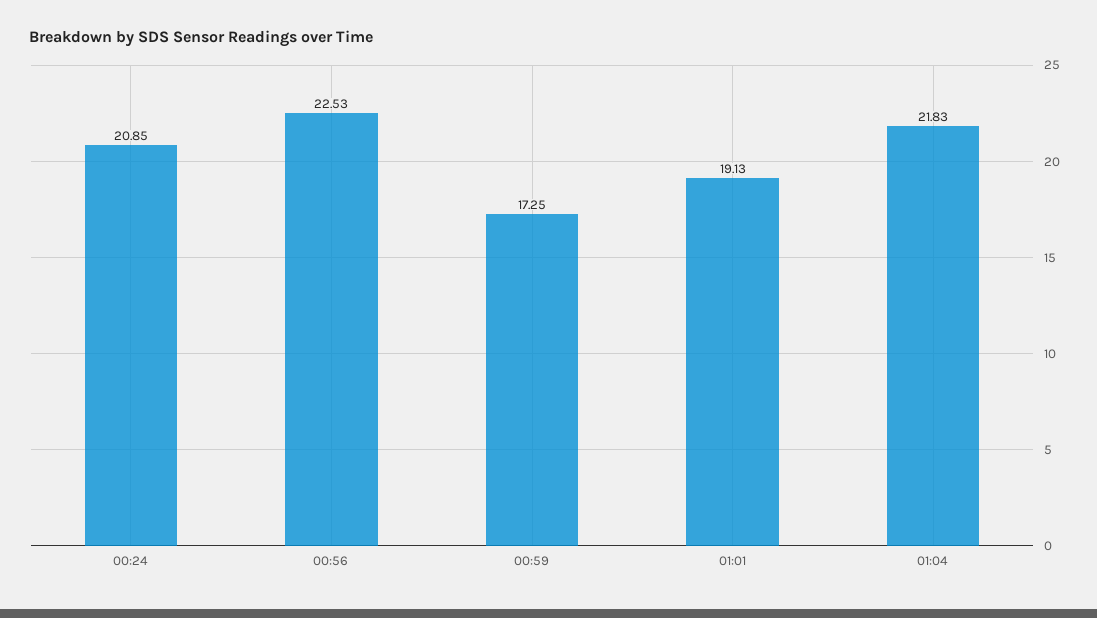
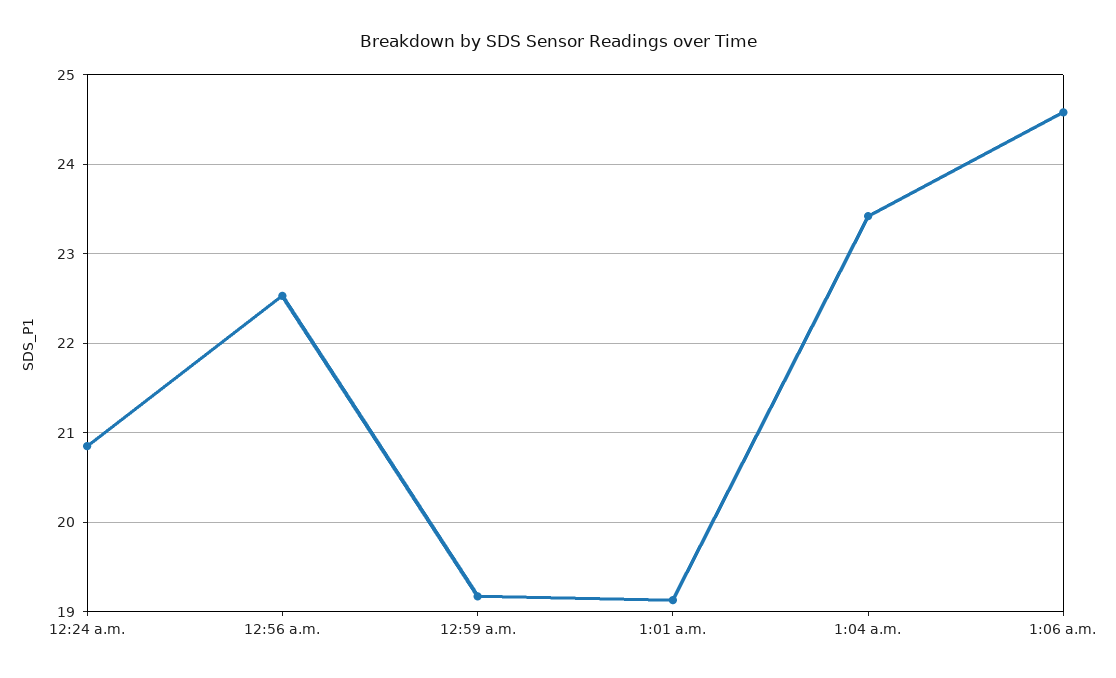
00:59: 17.25 -> 19.2
01:04: 21.83 -> 23.4
1:06 a.m.: none -> 24.6

